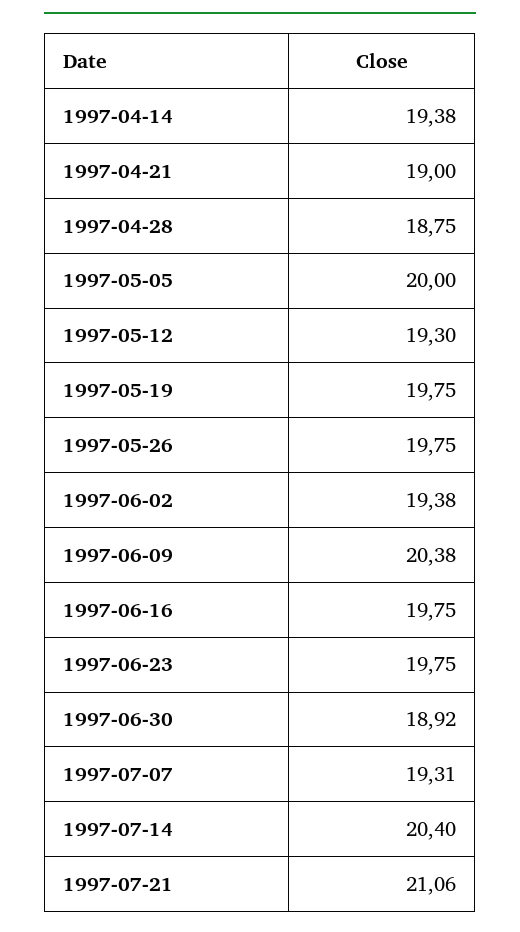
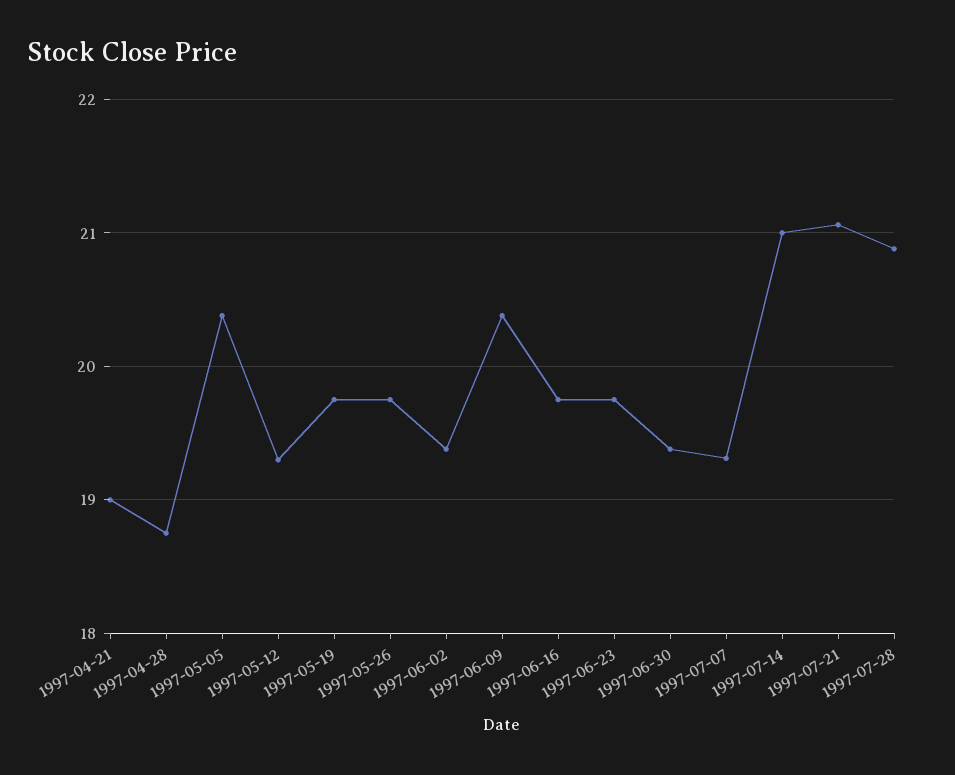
1997-04-14: 19.38 -> none
1997-05-05: 20 -> 20.4
1997-06-30: 18.92 -> 19.4
1997-07-14: 20.4 -> 21
1997-07-28: none -> 20.9

